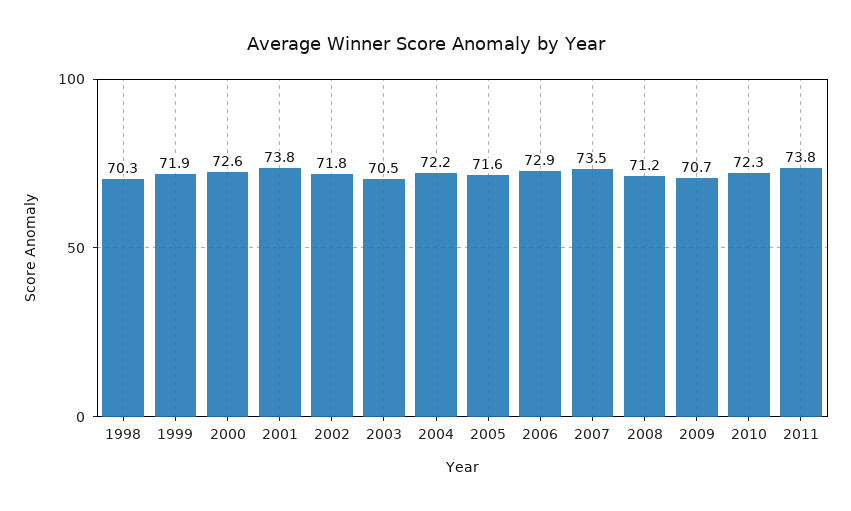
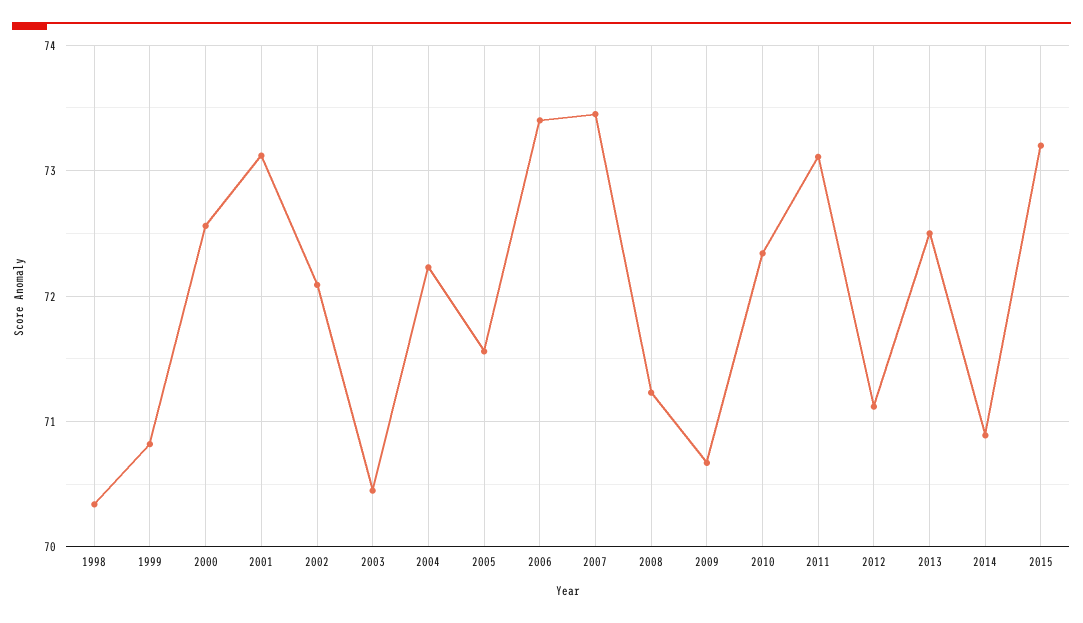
1999: 71.9 -> 70.8
2001: 73.8 -> 73.1
2002: 71.8 -> 72.1
2006: 72.9 -> 73.4
2011: 73.8 -> 73.1
2012: none -> 71.1
2013: none -> 72.5
2014: none -> 70.9
2015: none -> 73.2

